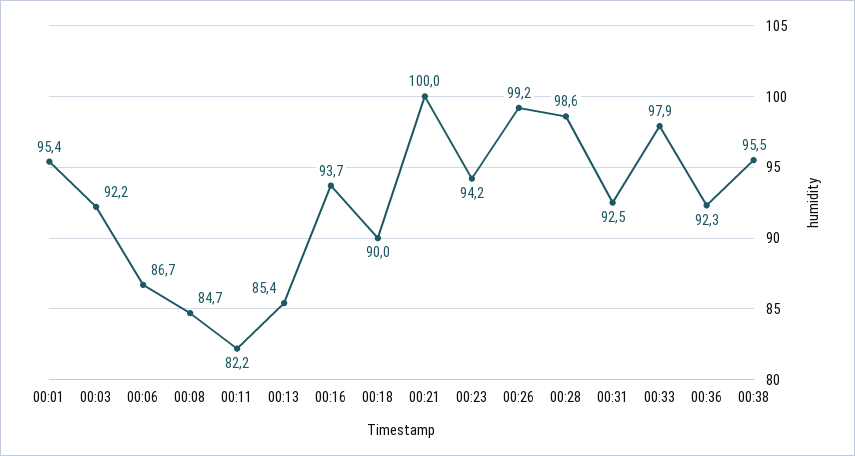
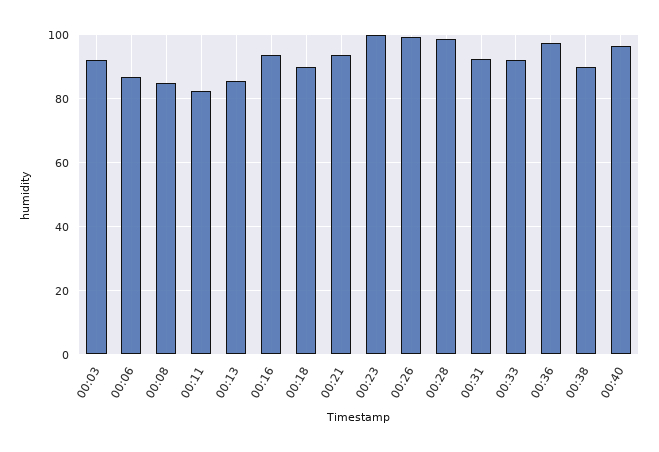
00:01: 95.4 -> none
00:21: 100 -> 94
00:23: 94.2 -> 100
00:33: 97.9 -> 92
00:36: 92.3 -> 98
00:38: 95.5 -> 90
00:40: none -> 96

